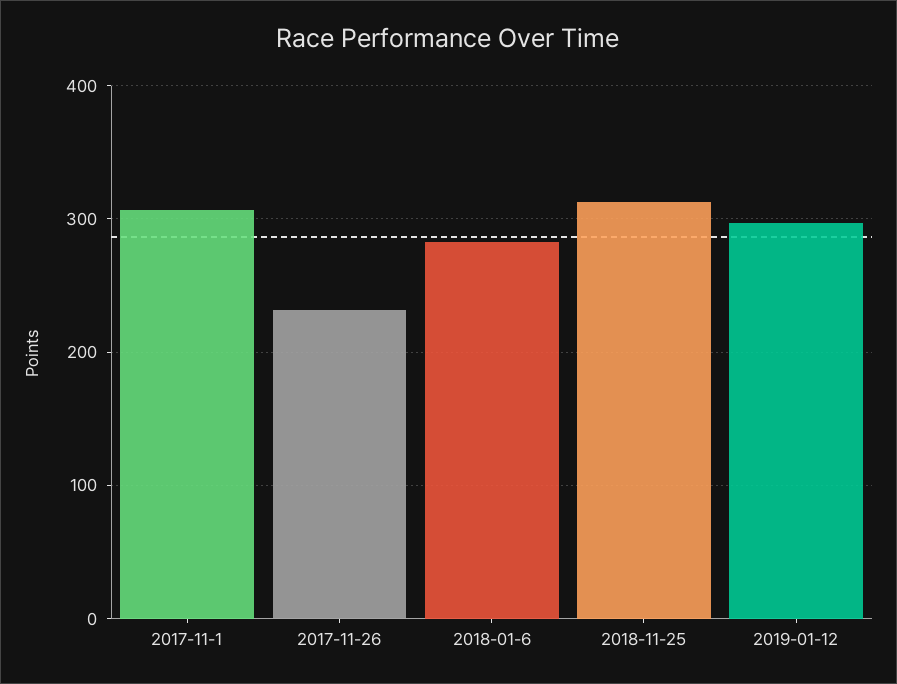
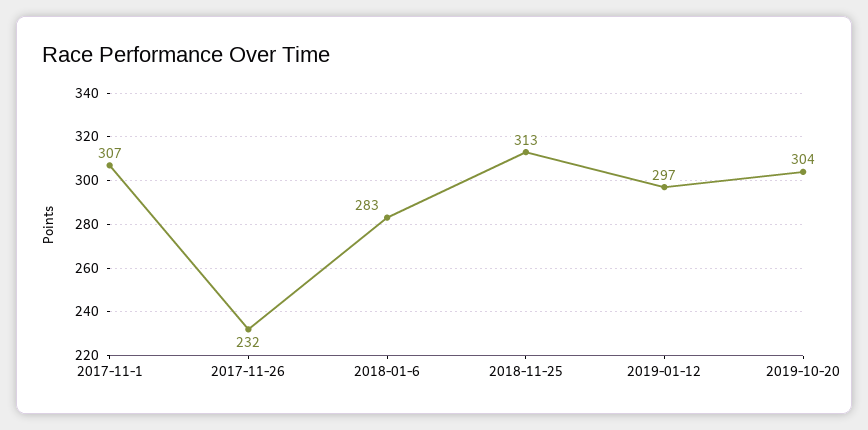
2019-10-20: none -> 304

